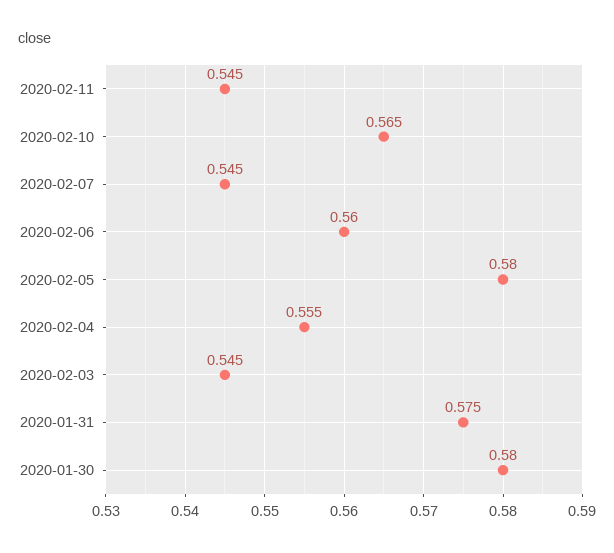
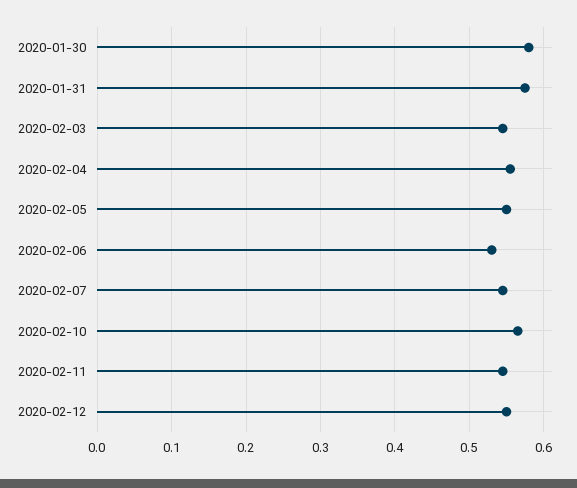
2020-02-06: 0.56 -> 0.53
2020-02-05: 0.58 -> 0.55
2020-02-12: none -> 0.55

